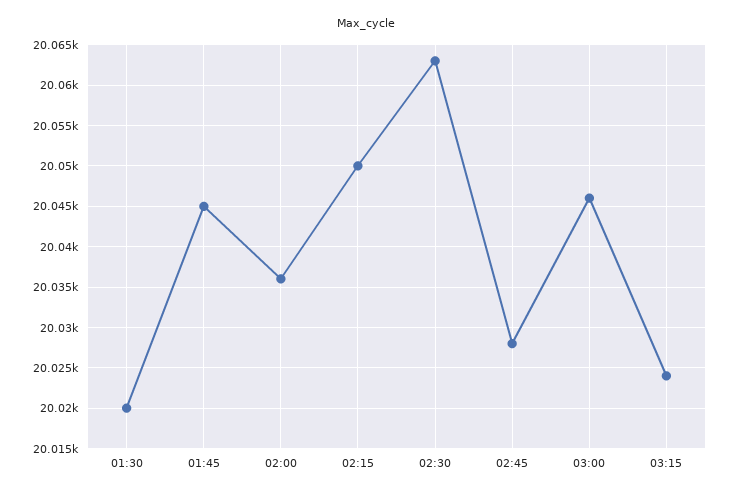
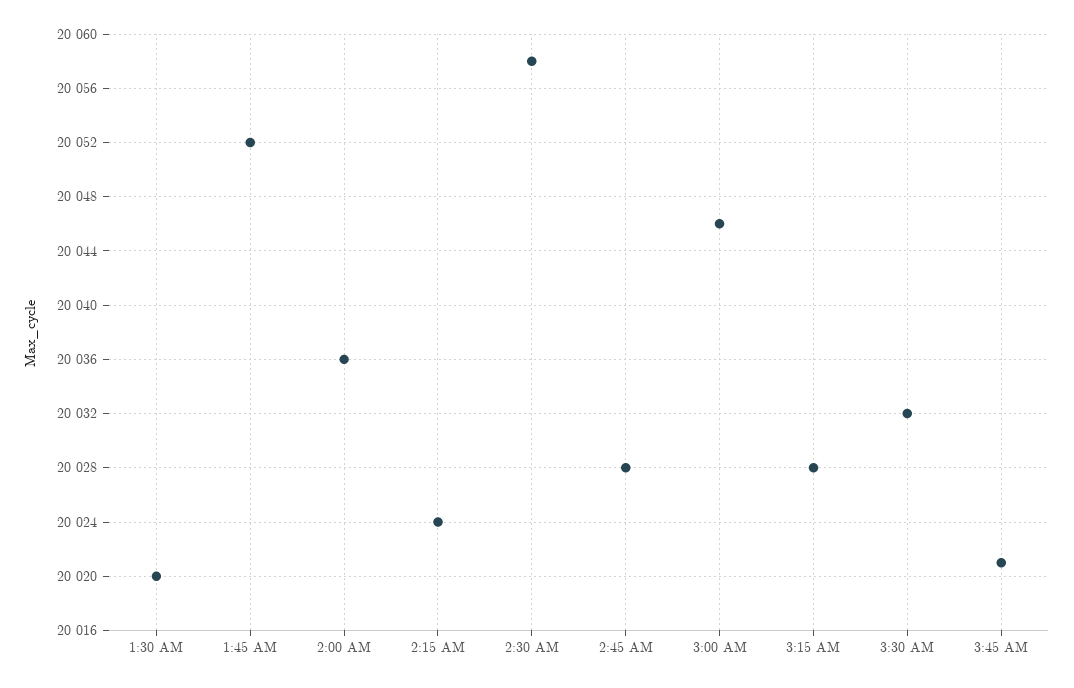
01:45: 20045 -> 20052
02:15: 20050 -> 20024
02:30: 20063 -> 20058
03:15: 20024 -> 20028
3:30 AM: none -> 20032
3:45 AM: none -> 20021

